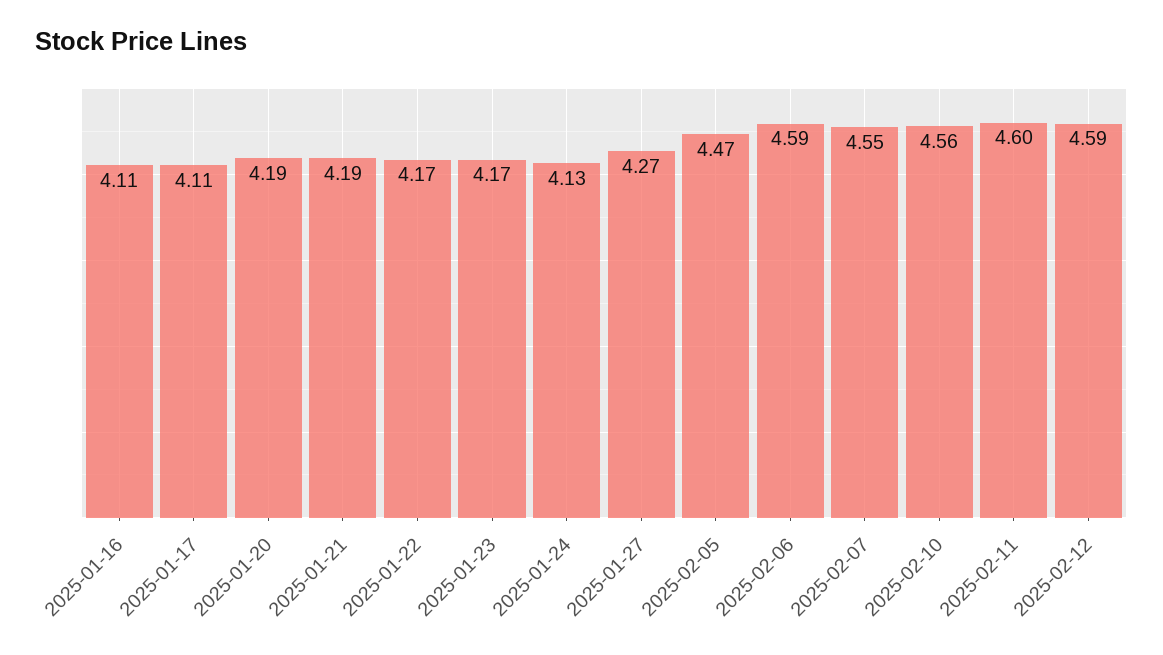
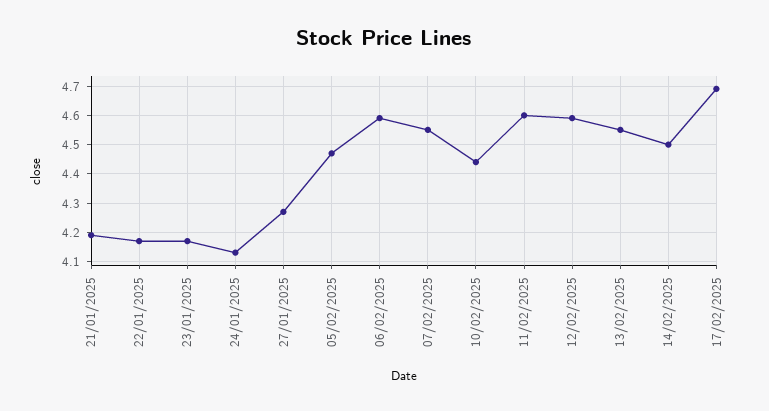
2025-01-16: 4.11 -> none
2025-01-17: 4.11 -> none
2025-01-20: 4.19 -> none
2025-02-10: 4.56 -> 4.45
13/02/2025: none -> 4.55
14/02/2025: none -> 4.5
17/02/2025: none -> 4.7

